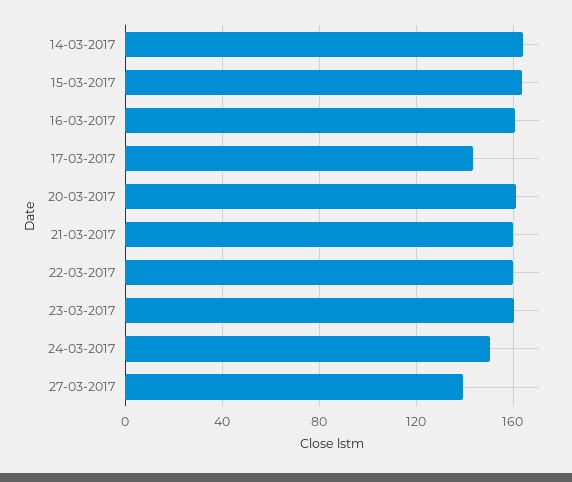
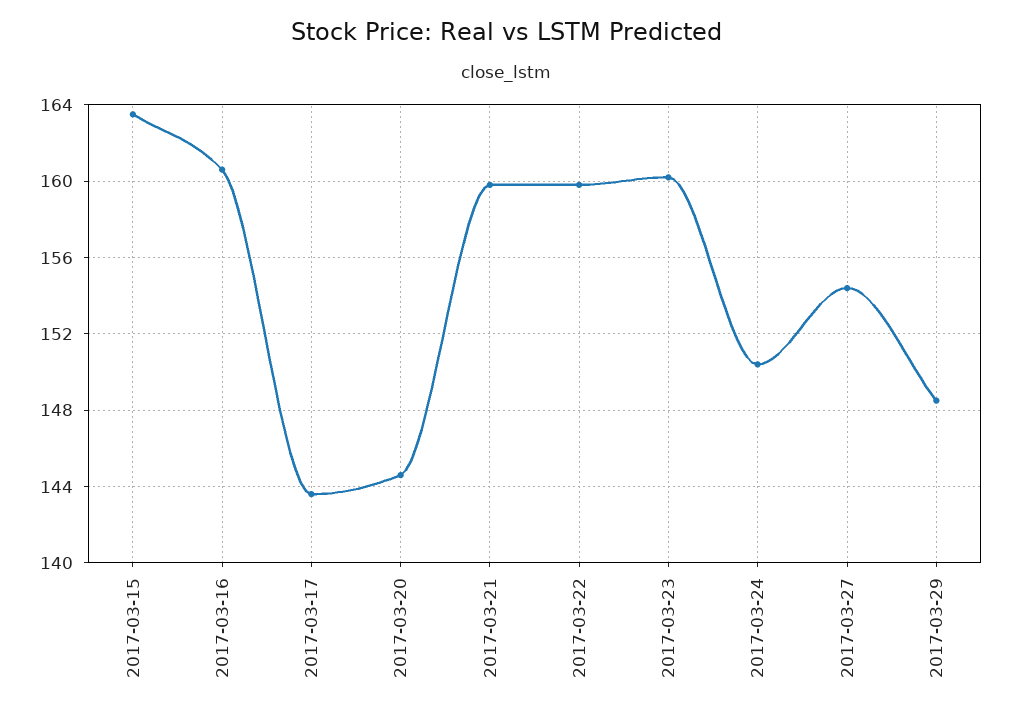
14-03-2017: 165 -> none
20-03-2017: 160 -> 144.5
27-03-2017: 140 -> 154.5
2017-03-29: none -> 148.5

